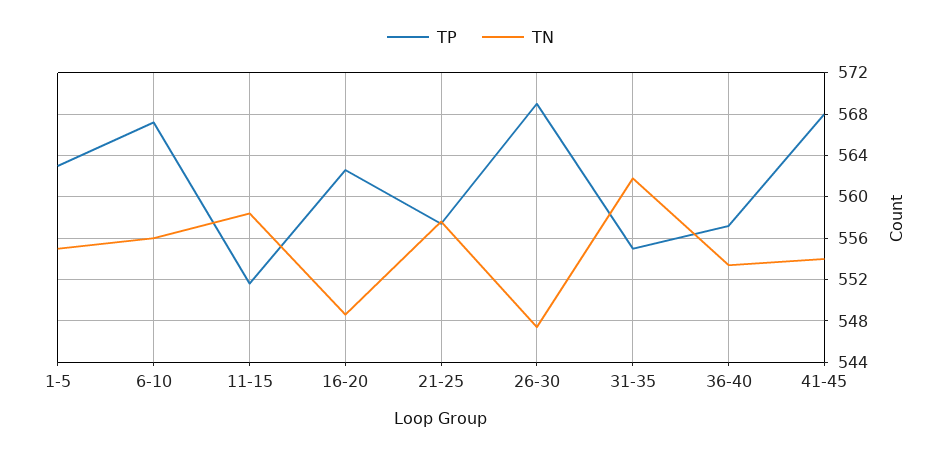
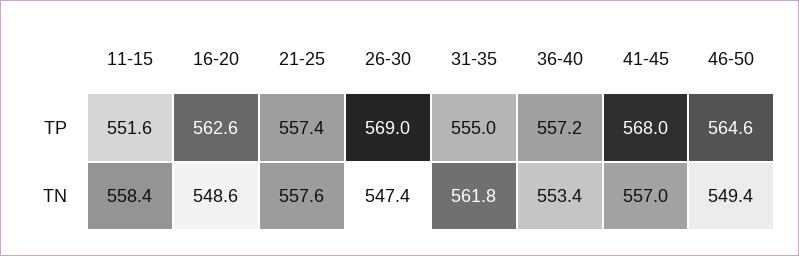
TP, 1-5: 563 -> none
TN, 1-5: 555 -> none
TP, 6-10: 567 -> none
TN, 6-10: 556 -> none
TN, 41-45: 554 -> 557
TP, 46-50: none -> 564.6
TN, 46-50: none -> 549.4

